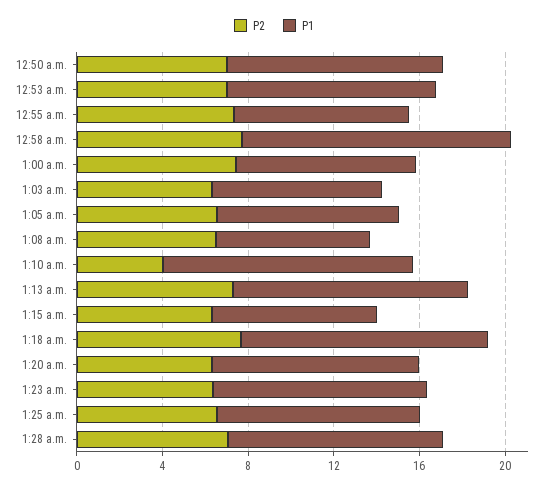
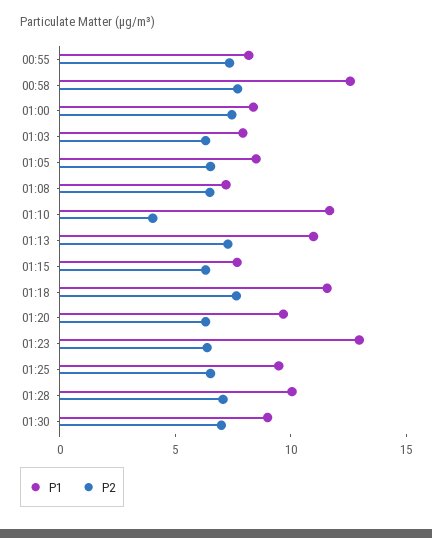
P2, 12:50 a.m.: 7 -> none
P1, 12:50 a.m.: 10 -> none
P2, 12:53 a.m.: 7 -> none
P1, 12:53 a.m.: 10 -> none
P1, 1:23 a.m.: 10 -> 13
P1, 01:30: none -> 9
P2, 01:30: none -> 7

